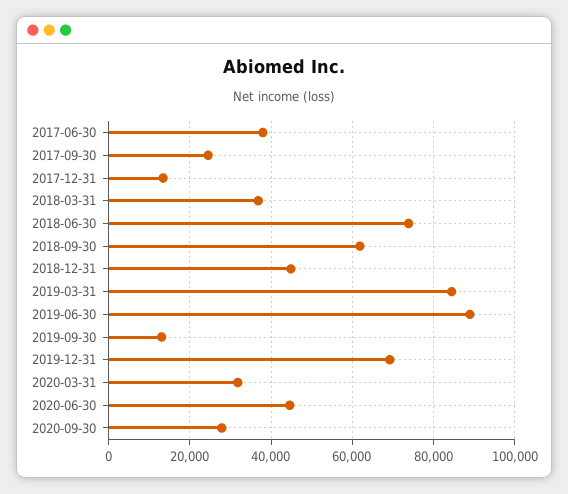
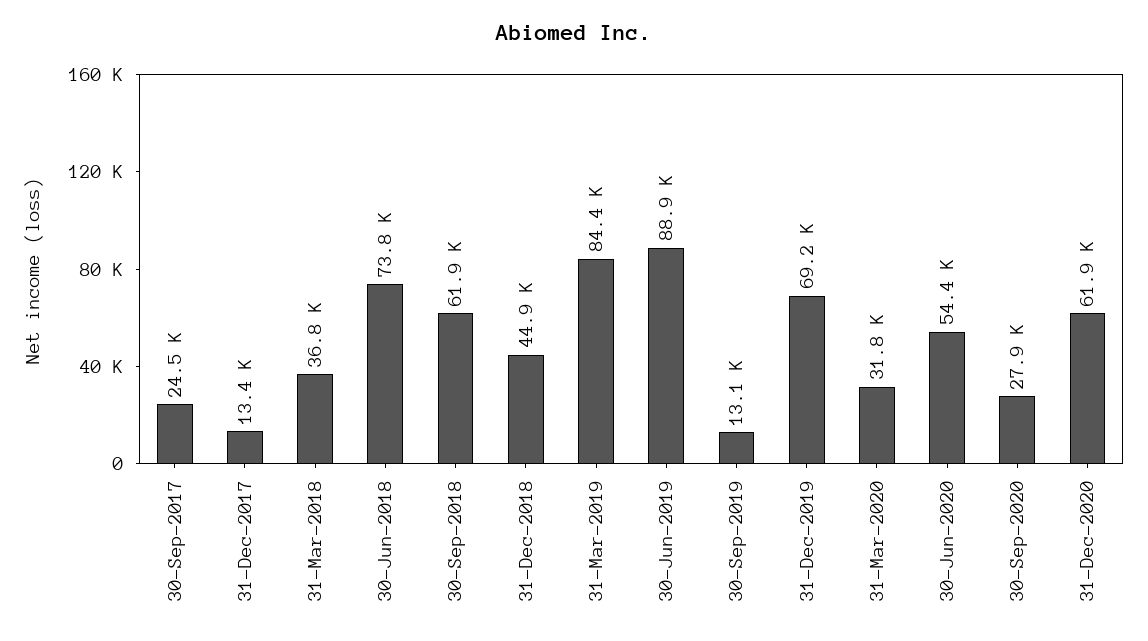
2017-06-30: 38000 -> none
2020-06-30: 44000 -> 54400
31-Dec-2020: none -> 61900

